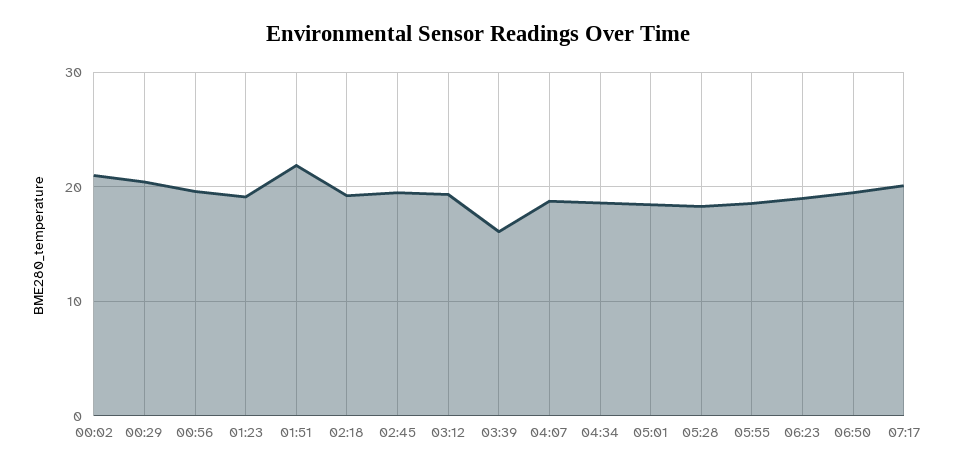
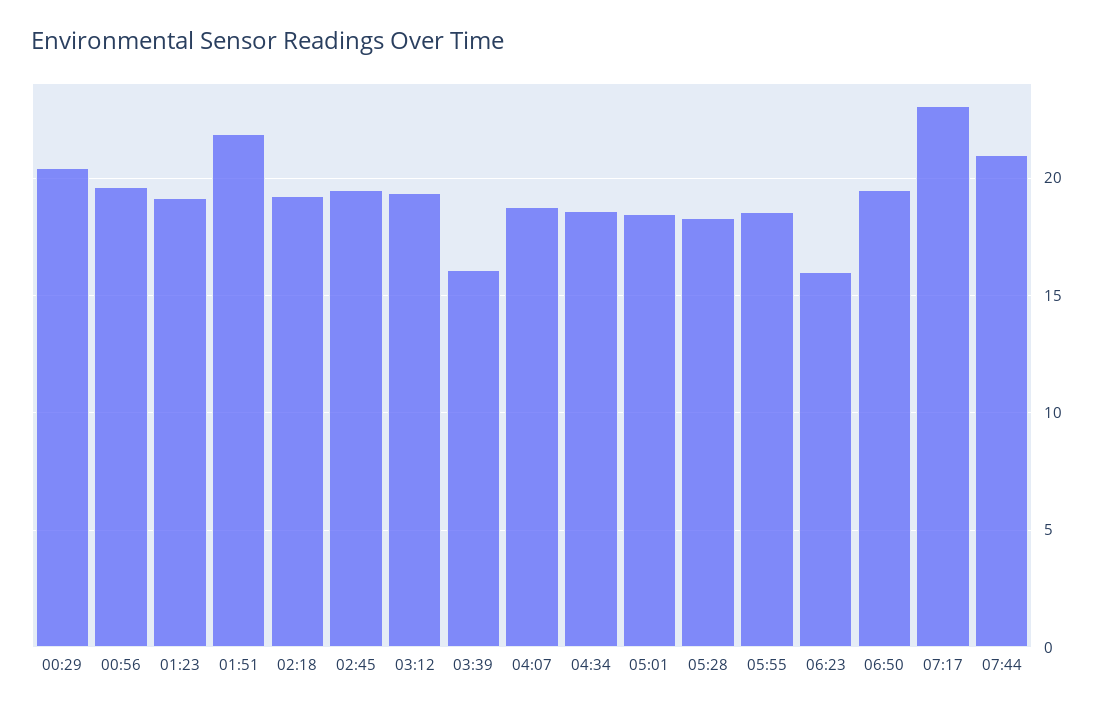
00:02: 21 -> none
06:23: 19 -> 16
07:17: 20 -> 23
07:44: none -> 21

